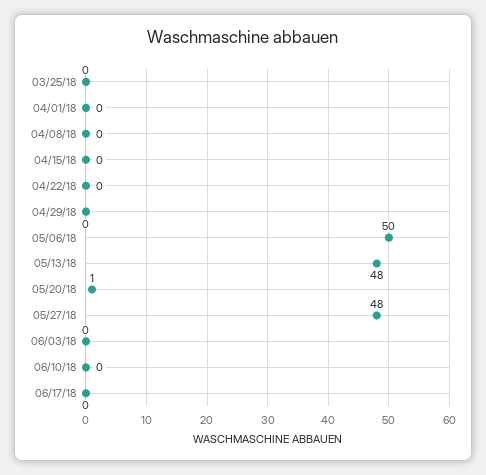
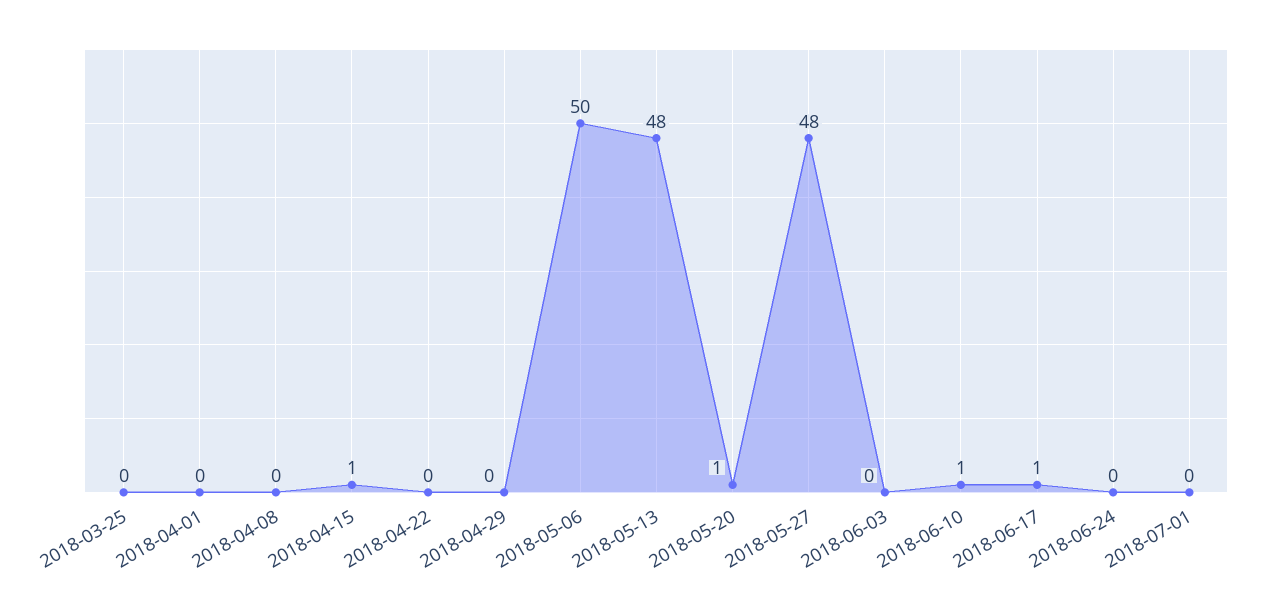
04/15/18: 0 -> 1
06/10/18: 0 -> 1
06/17/18: 0 -> 1
2018-06-24: none -> 0
2018-07-01: none -> 0

